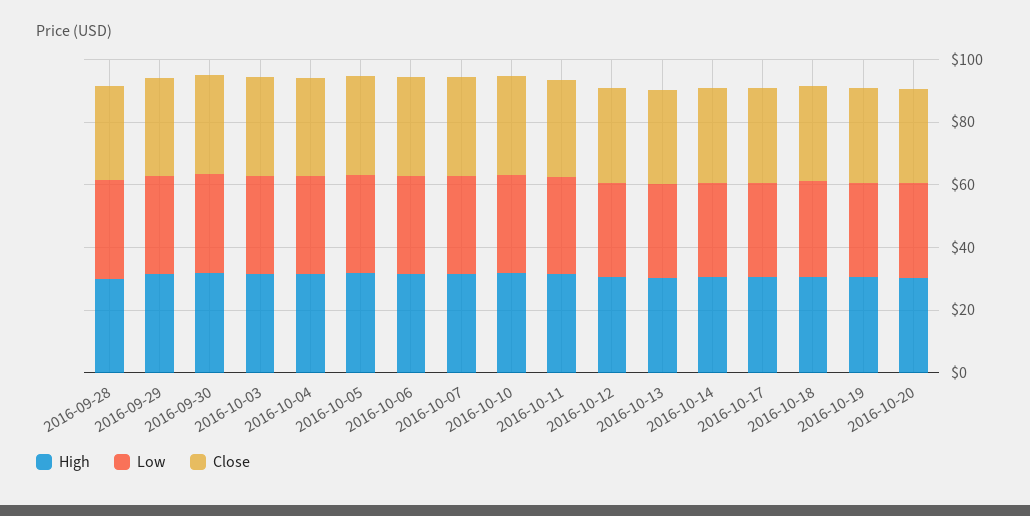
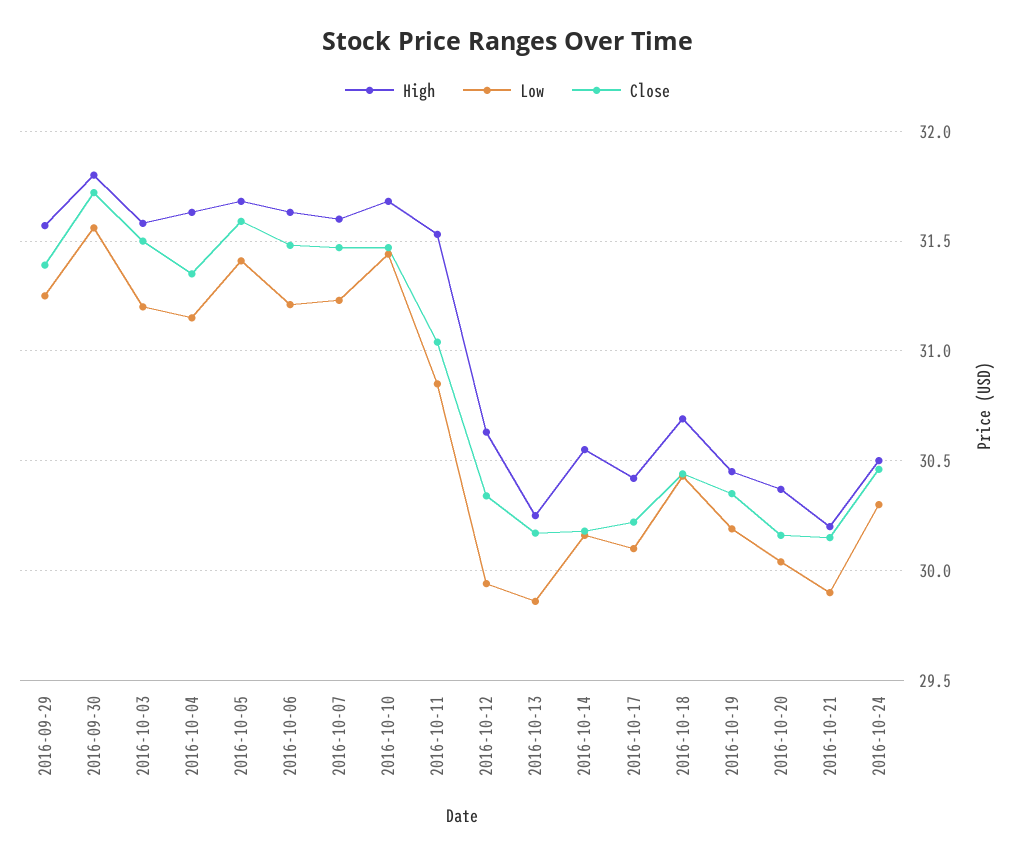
High, 2016-09-28: 30 -> none
Low, 2016-09-28: 30 -> none
Close, 2016-09-28: 30 -> none
High, 2016-10-21: none -> 30.2
Low, 2016-10-21: none -> 29.9
Close, 2016-10-21: none -> 30.15
High, 2016-10-24: none -> 30.5
Low, 2016-10-24: none -> 30.3
Close, 2016-10-24: none -> 30.45

